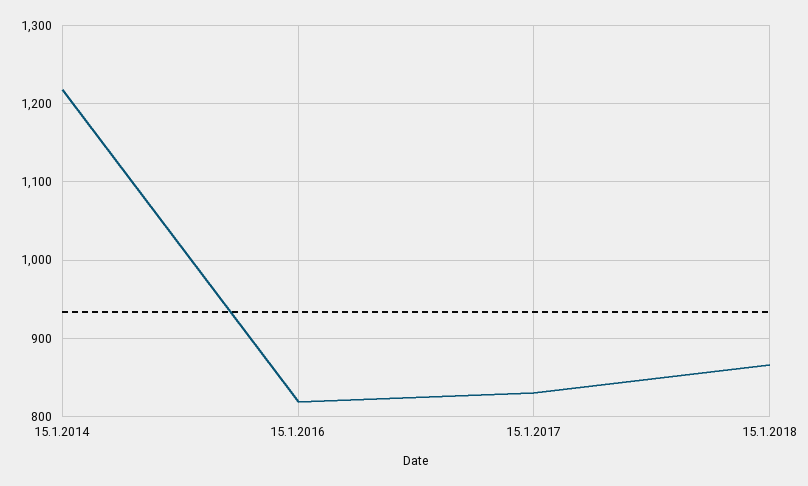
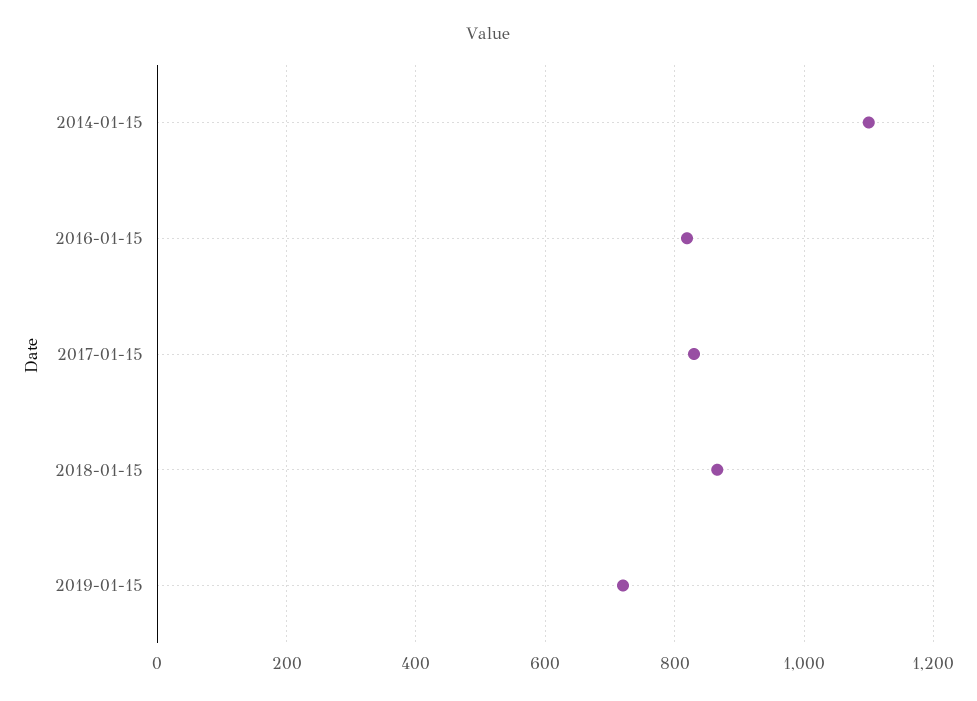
15.1.2014: 1220 -> 1100
2019-01-15: none -> 720

